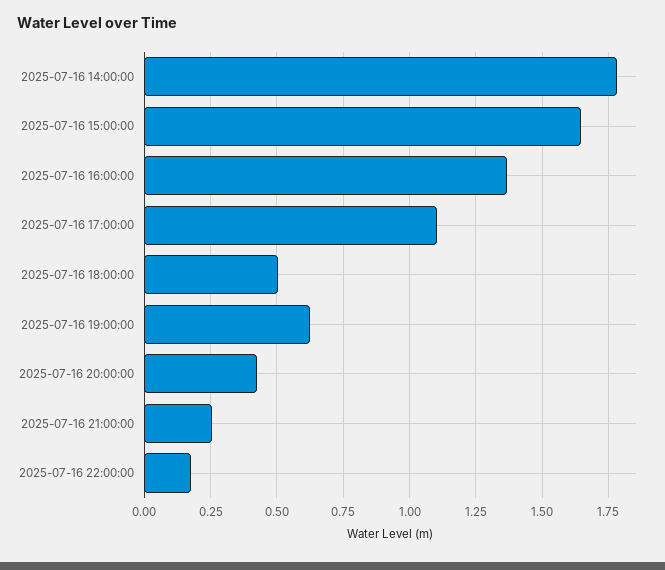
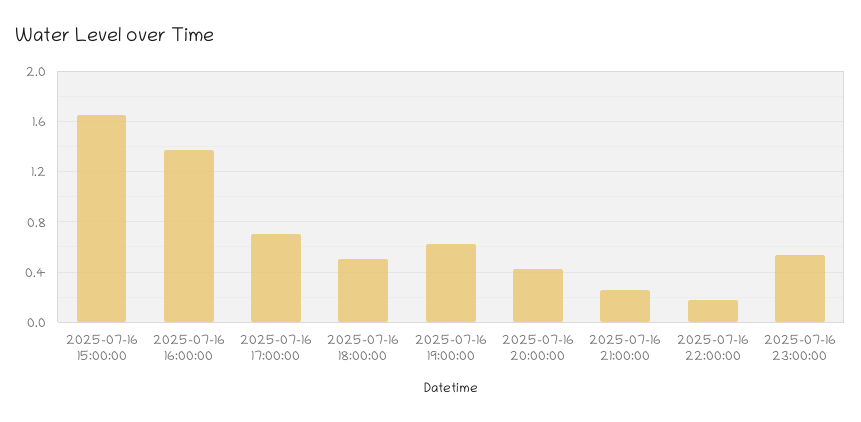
2025-07-16 14:00:00: 1.775 -> none
2025-07-16 17:00:00: 1.1 -> 0.7
2025-07-16 23:00:00: none -> 0.55

